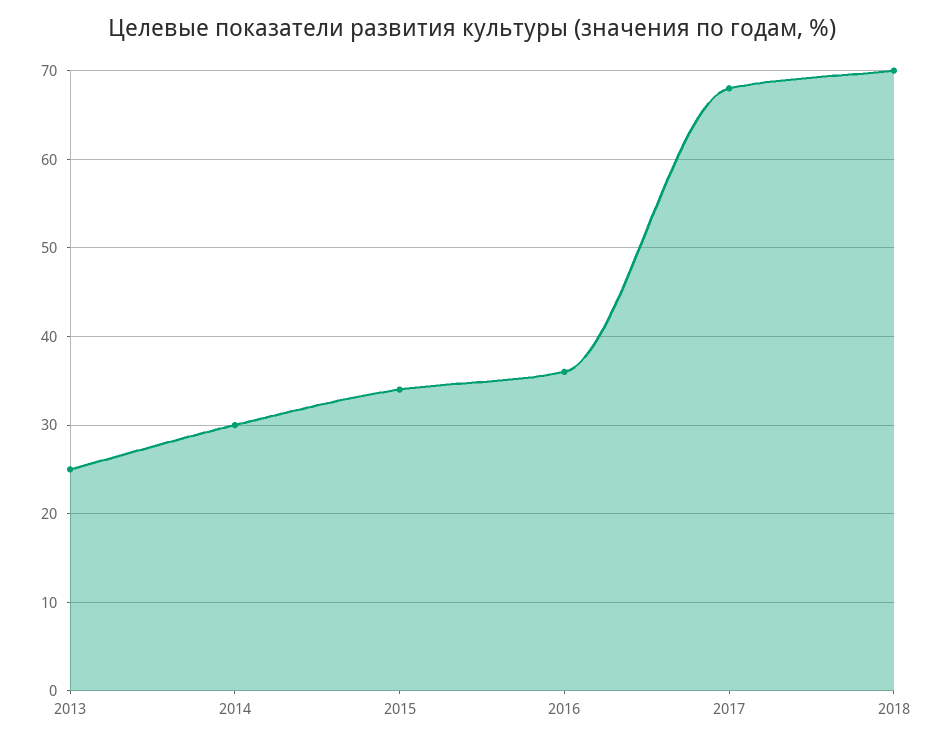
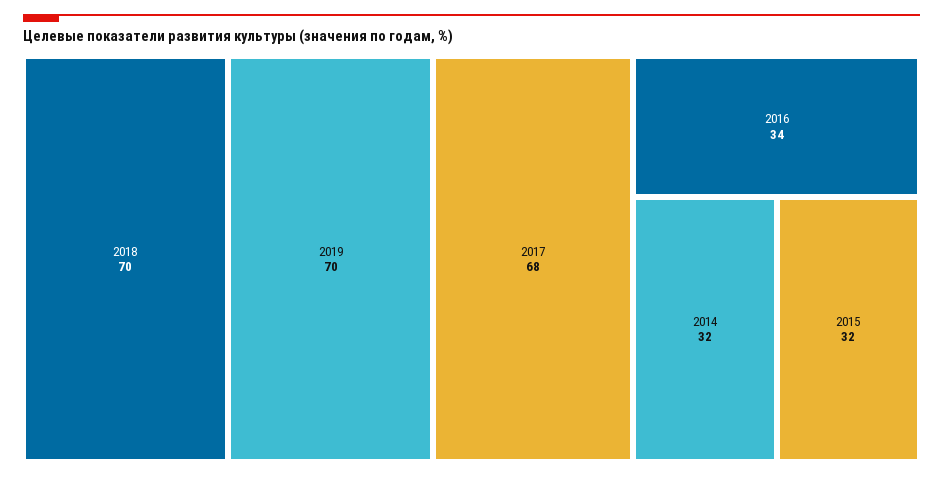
2013: 25 -> none
2014: 30 -> 32
2015: 34 -> 32
2016: 36 -> 34
2019: none -> 70

